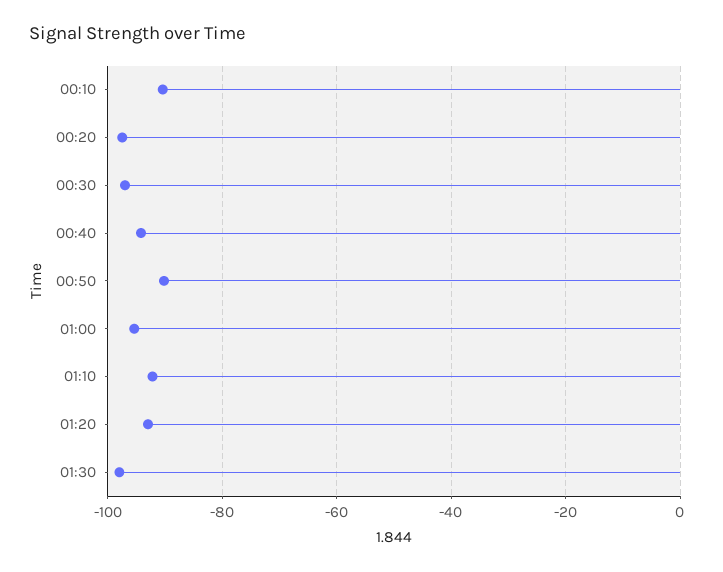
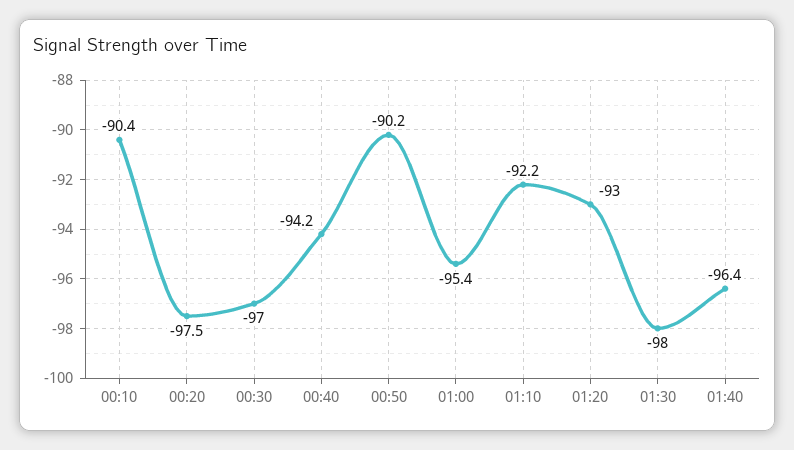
01:40: none -> -96.4

